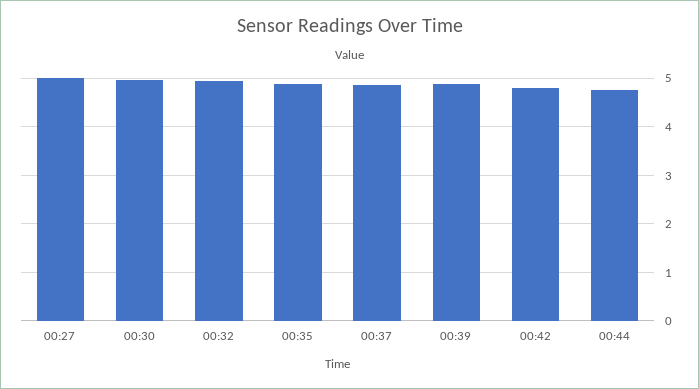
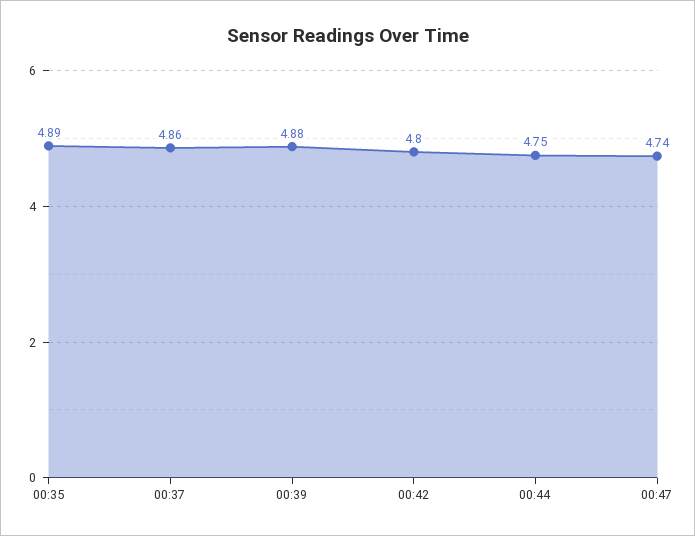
00:27: 5 -> none
00:30: 5 -> none
00:32: 5 -> none
00:47: none -> 4.74

